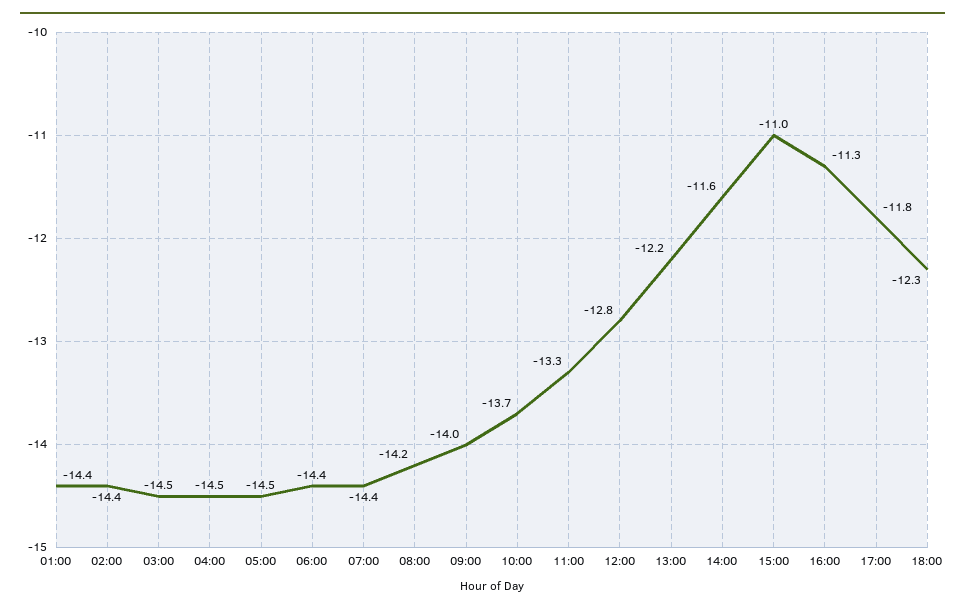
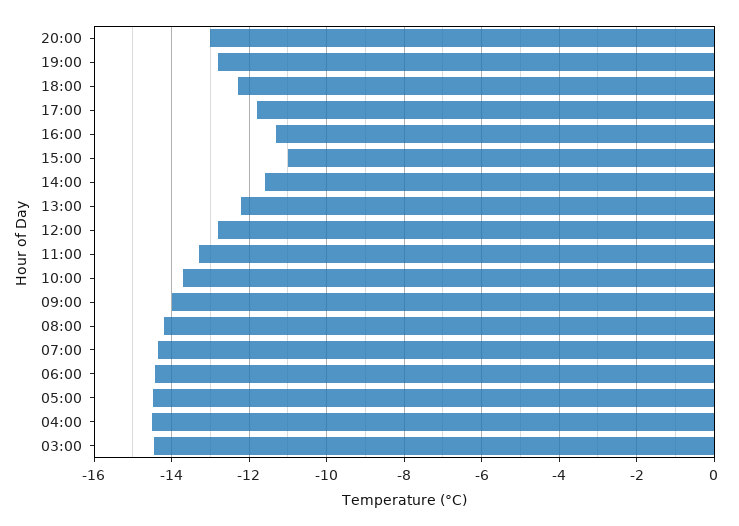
01:00: -14.4 -> none
02:00: -14.4 -> none
20:00: none -> -13
19:00: none -> -12.8

